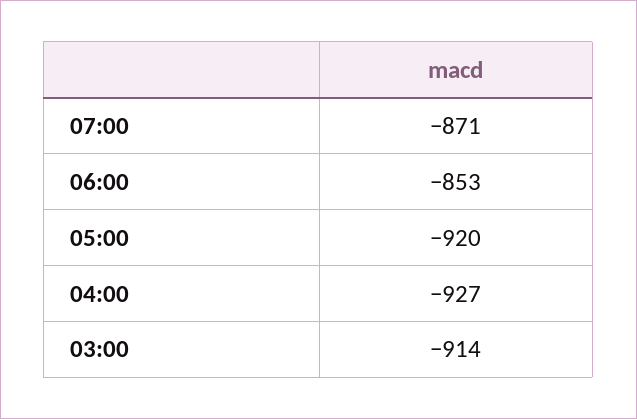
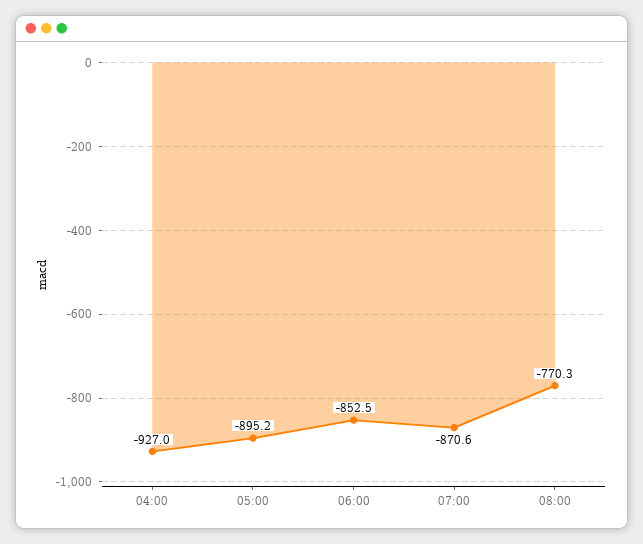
05:00: -920 -> -895.2
03:00: -914 -> none
08:00: none -> -770.3

